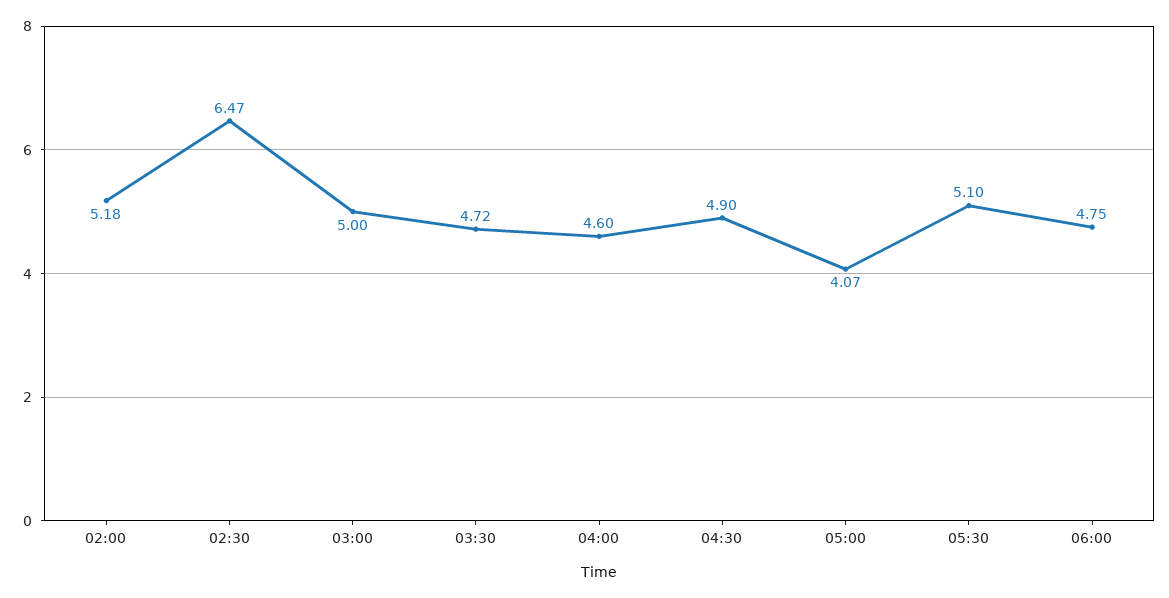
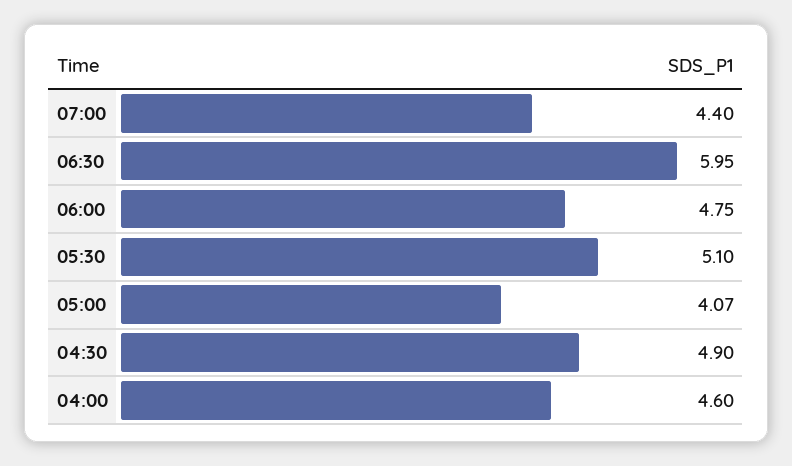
02:00: 5.18 -> none
02:30: 6.47 -> none
03:00: 5 -> none
03:30: 4.72 -> none
07:00: none -> 4.4
06:30: none -> 5.95

